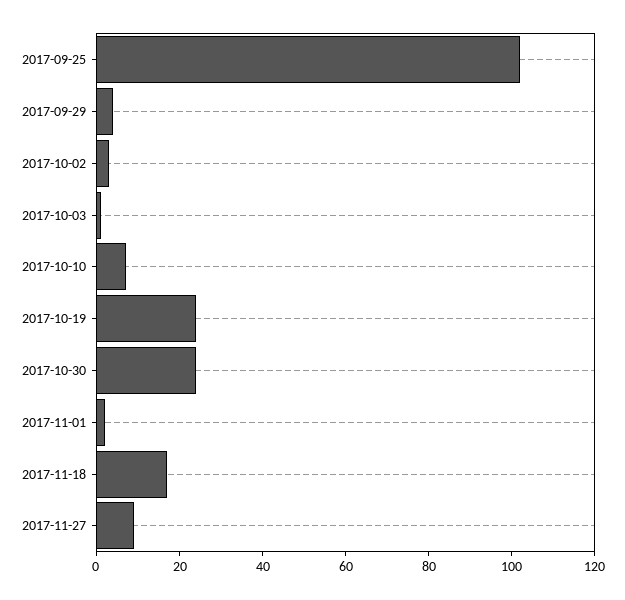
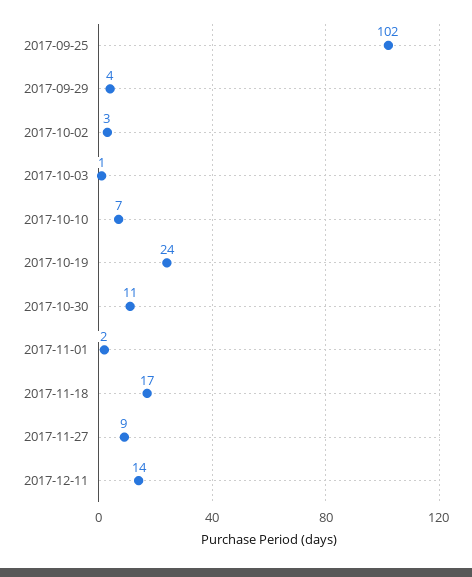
2017-10-30: 25 -> 11
2017-12-11: none -> 14

